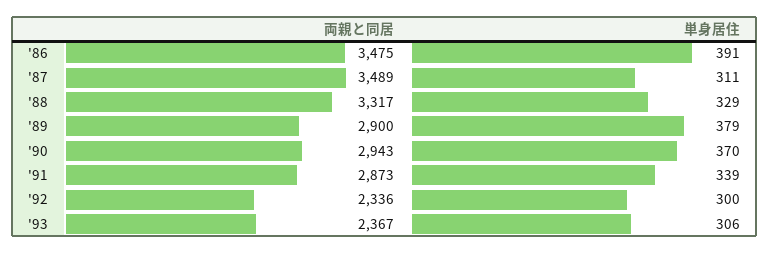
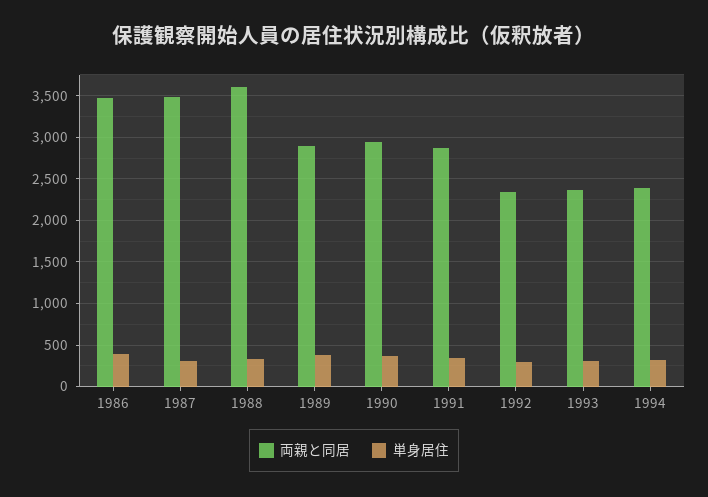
両親と同居, '88: 3317 -> 3600
両親と同居, 1994: none -> 2400
単身居住, 1994: none -> 300

